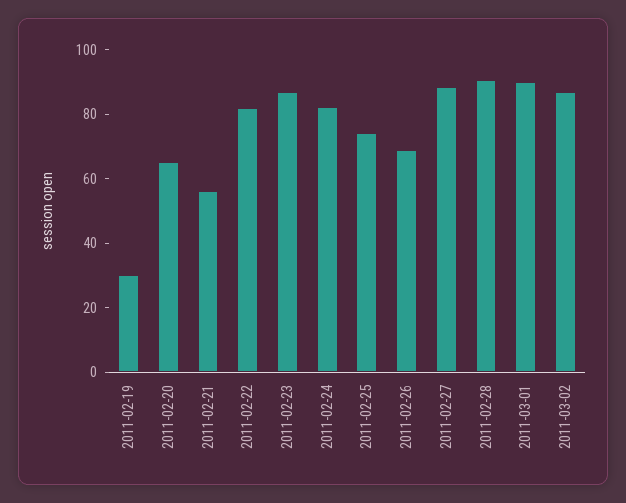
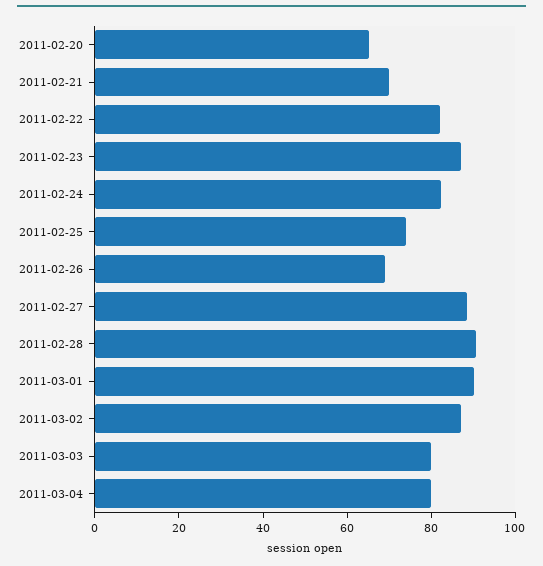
2011-02-19: 30 -> none
2011-02-21: 55 -> 70
2011-03-03: none -> 80
2011-03-04: none -> 80

